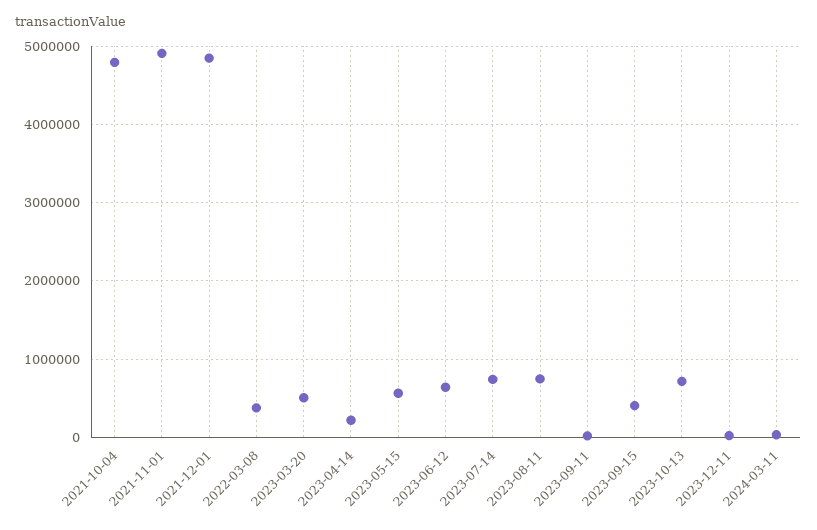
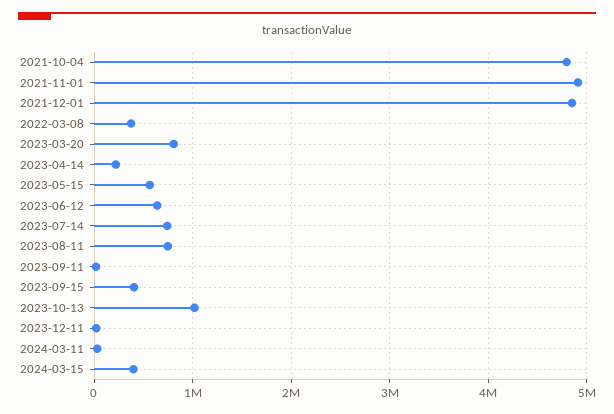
2023-03-20: 500000 -> 800000
2023-10-13: 700000 -> 1000000
2024-03-15: none -> 400000

